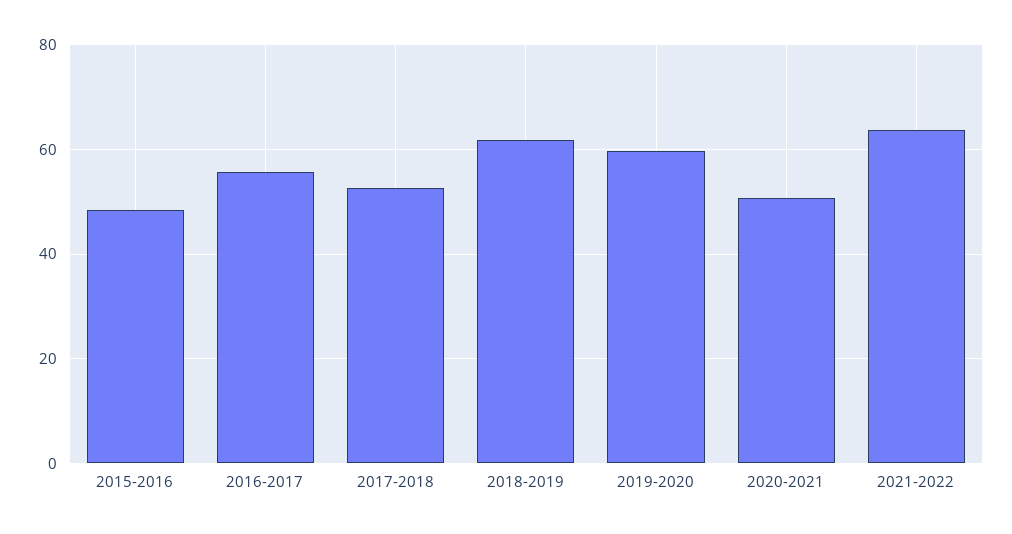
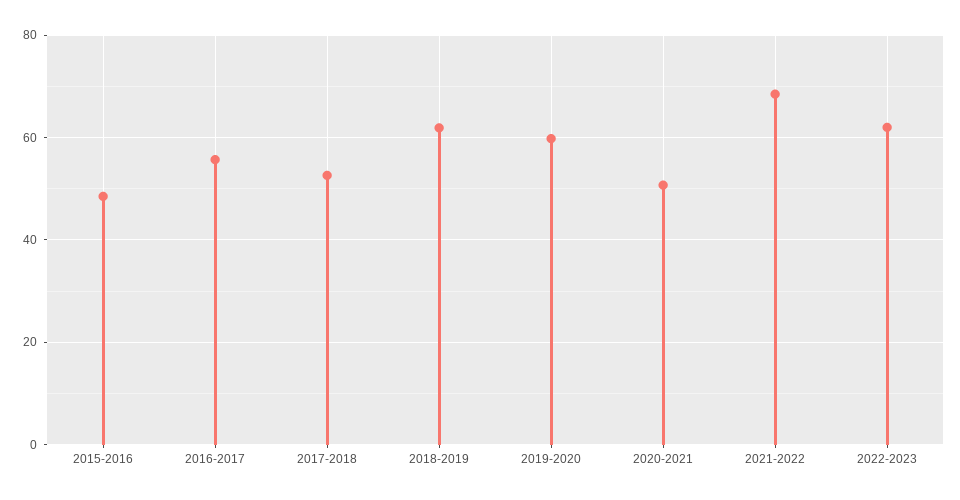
2021-2022: 64 -> 68
2022-2023: none -> 62

